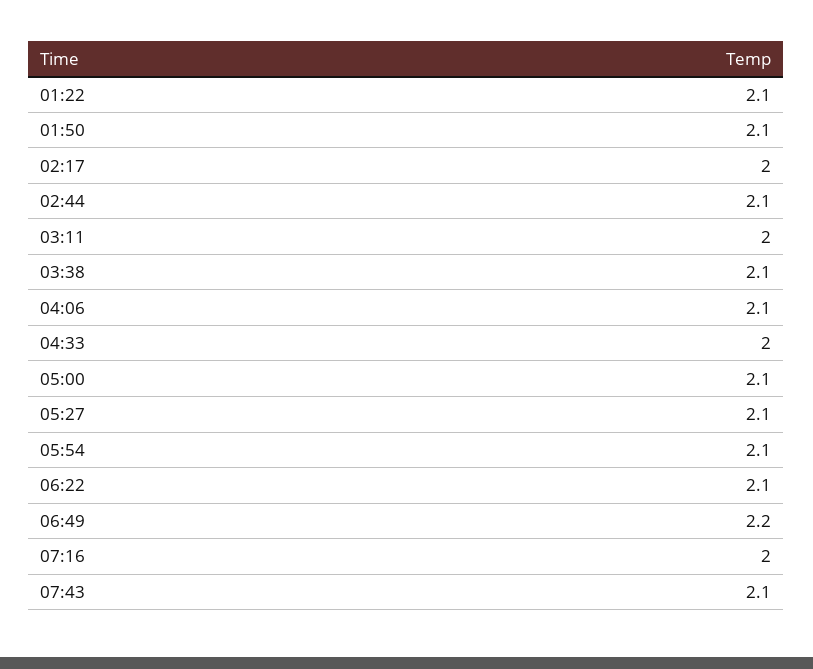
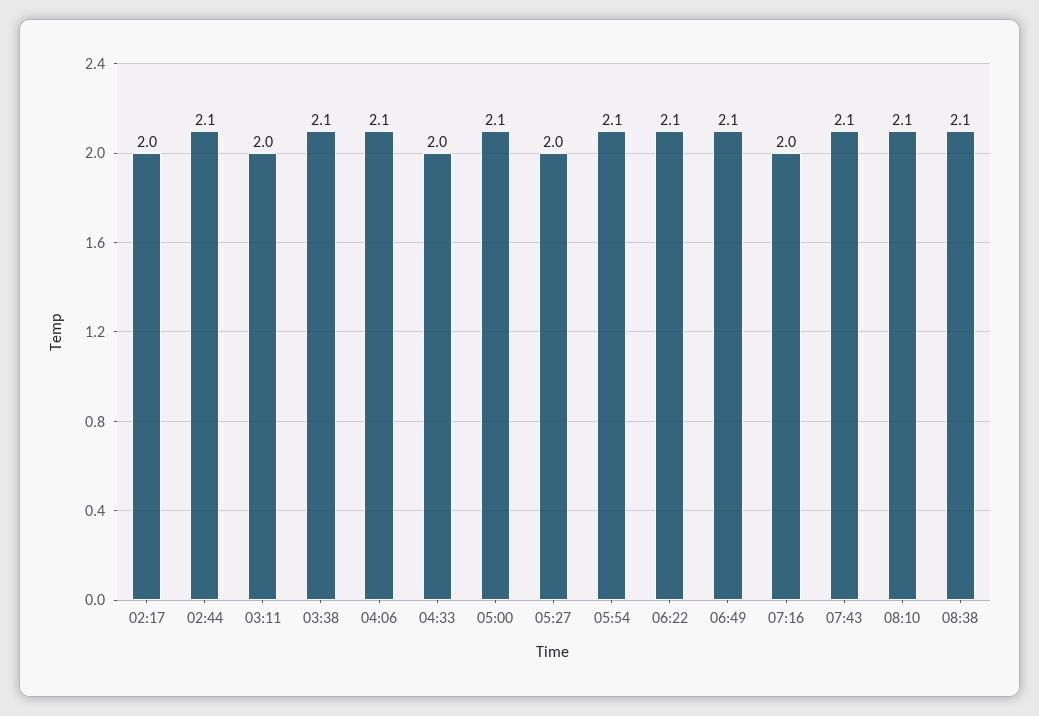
01:22: 2.1 -> none
01:50: 2.1 -> none
05:27: 2.1 -> 2
06:49: 2.2 -> 2.1
08:10: none -> 2.1
08:38: none -> 2.1

